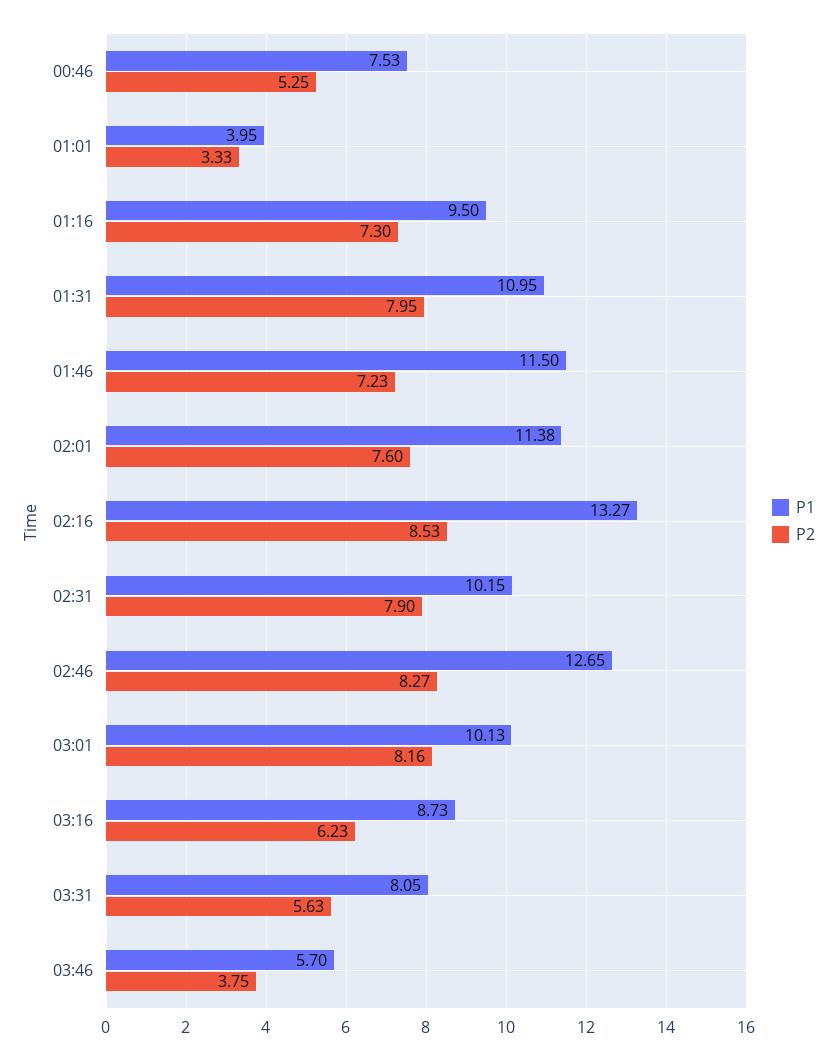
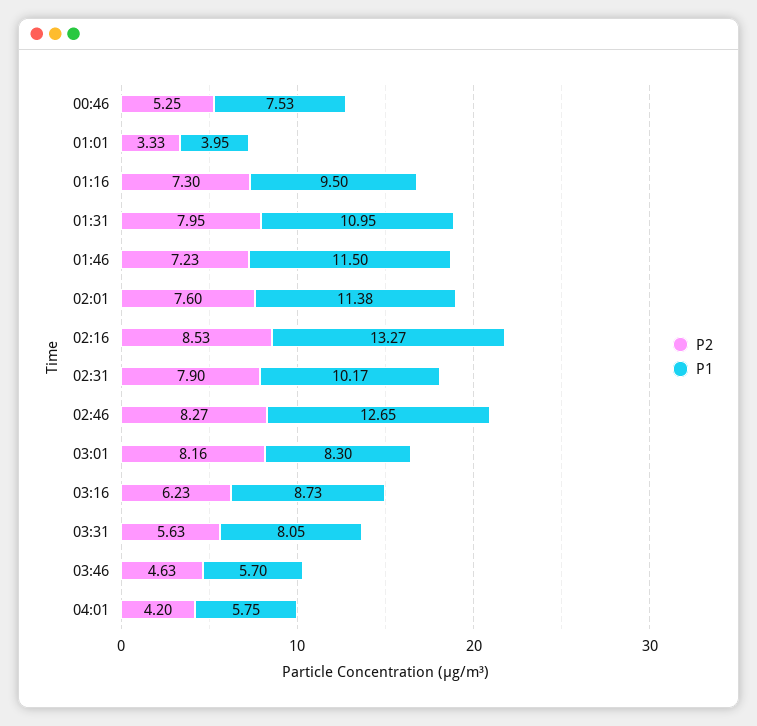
P1, 02:31: 10.15 -> 10.17
P1, 03:01: 10.13 -> 8.3
P2, 03:46: 3.75 -> 4.63
P2, 04:01: none -> 4.2
P1, 04:01: none -> 5.75

